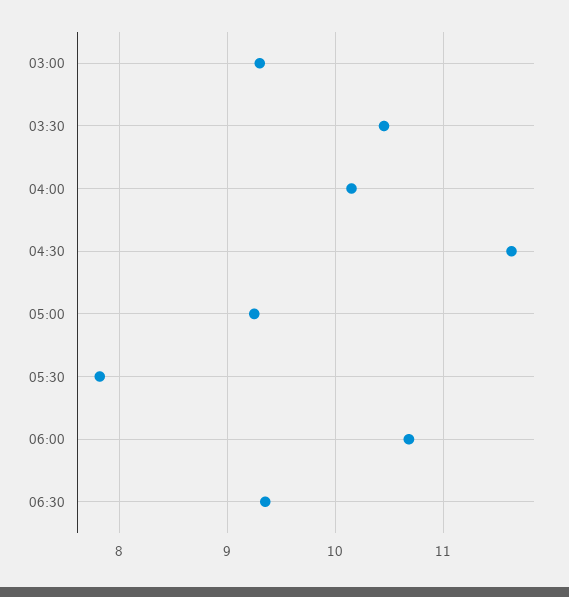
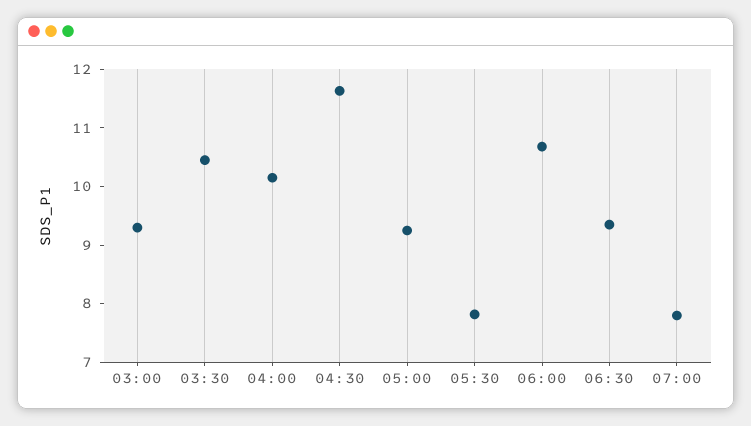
07:00: none -> 7.8

